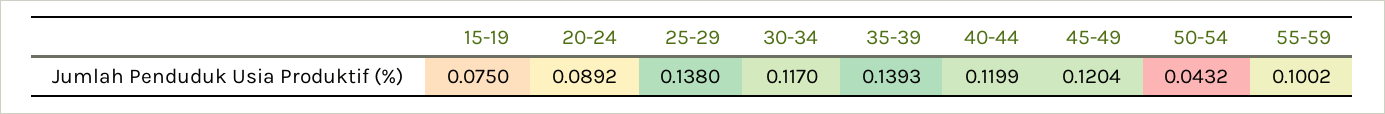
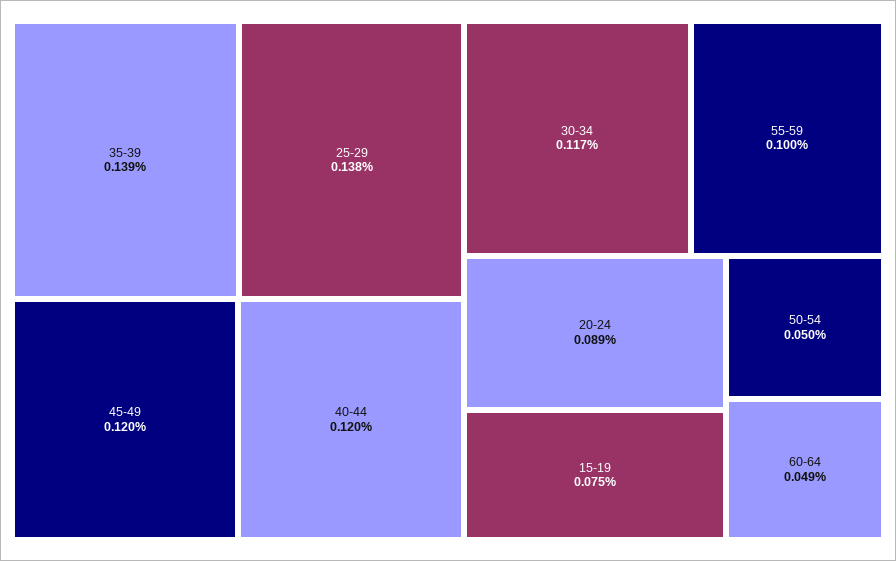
50-54: 0.0432 -> 0.05
60-64: none -> 0.049

